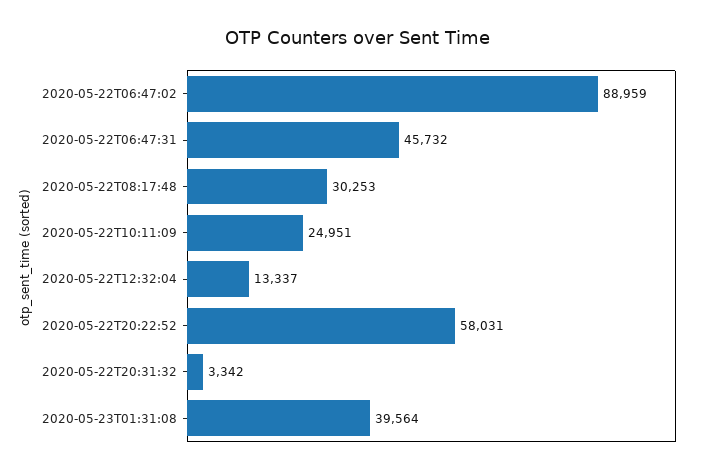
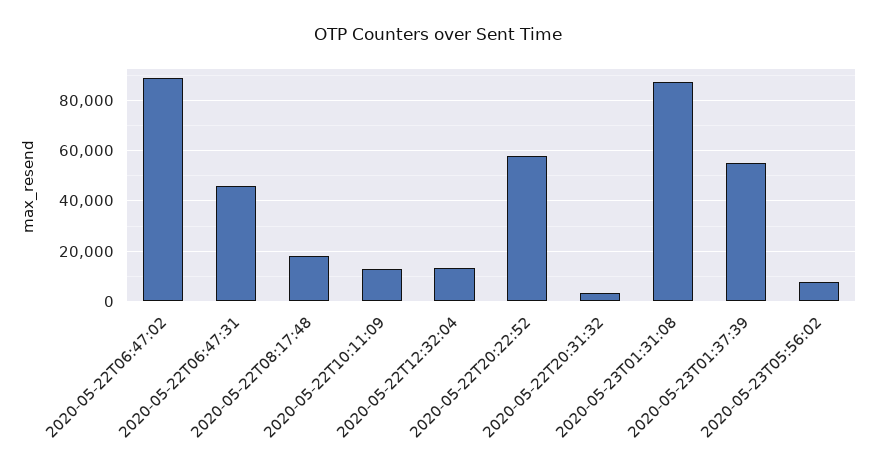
2020-05-22T08:17:48: 30253 -> 17500
2020-05-22T10:11:09: 24951 -> 12500
2020-05-23T01:31:08: 39564 -> 87500
2020-05-23T01:37:39: none -> 55000
2020-05-23T05:56:02: none -> 7500

